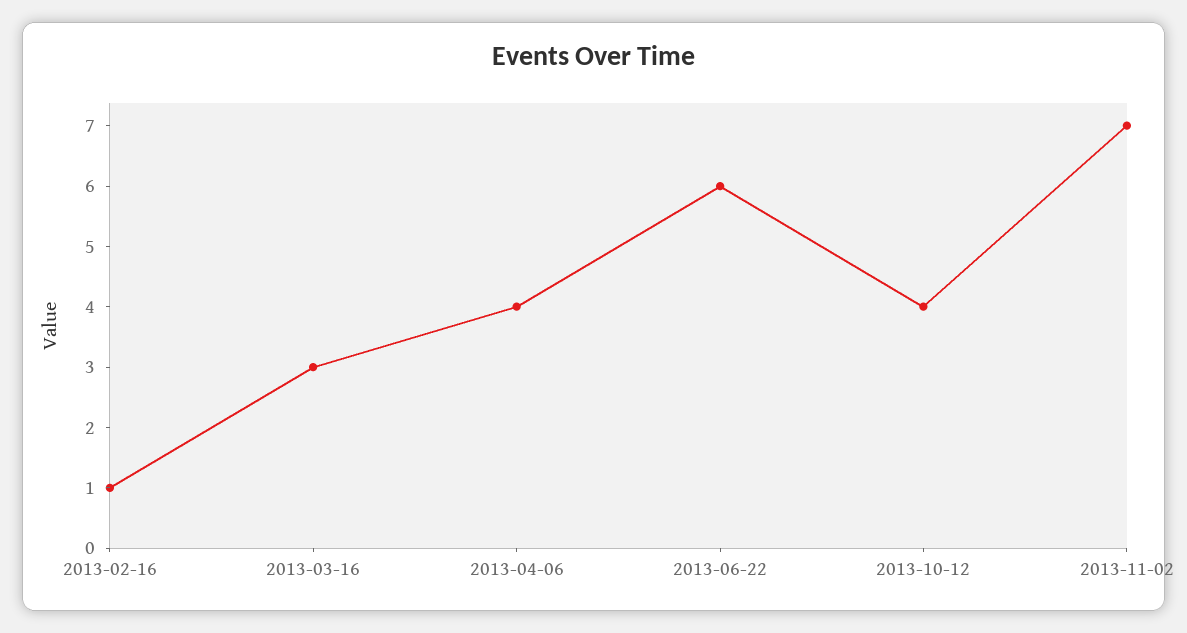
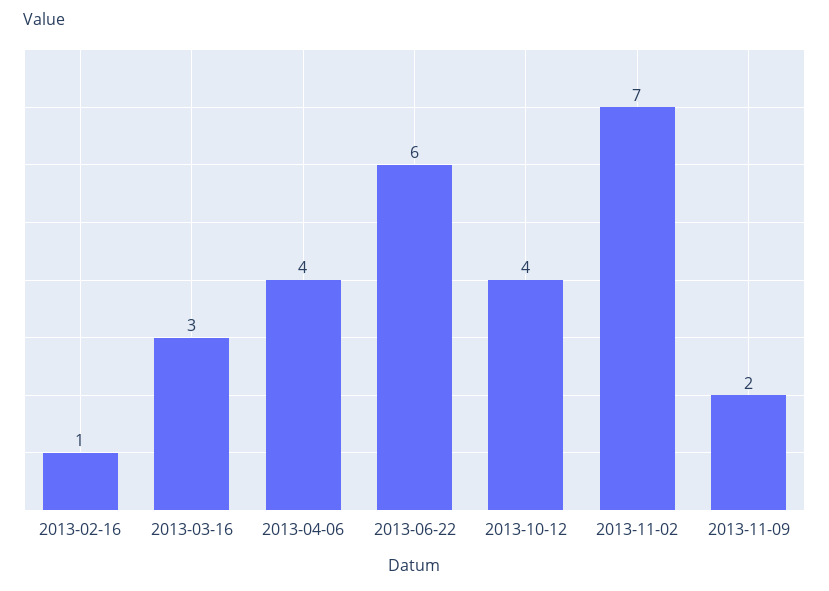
2013-11-09: none -> 2

